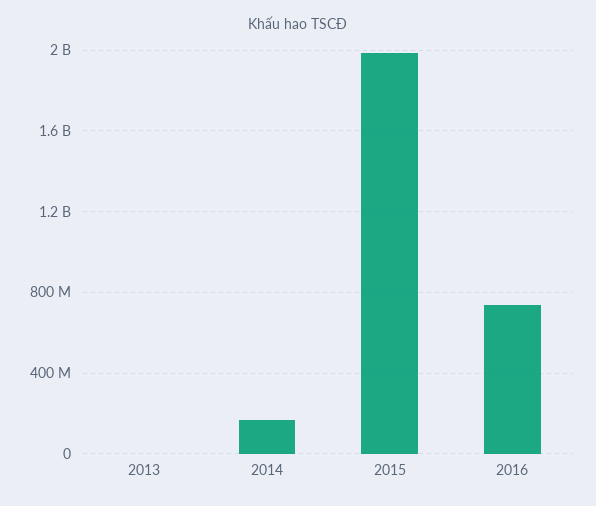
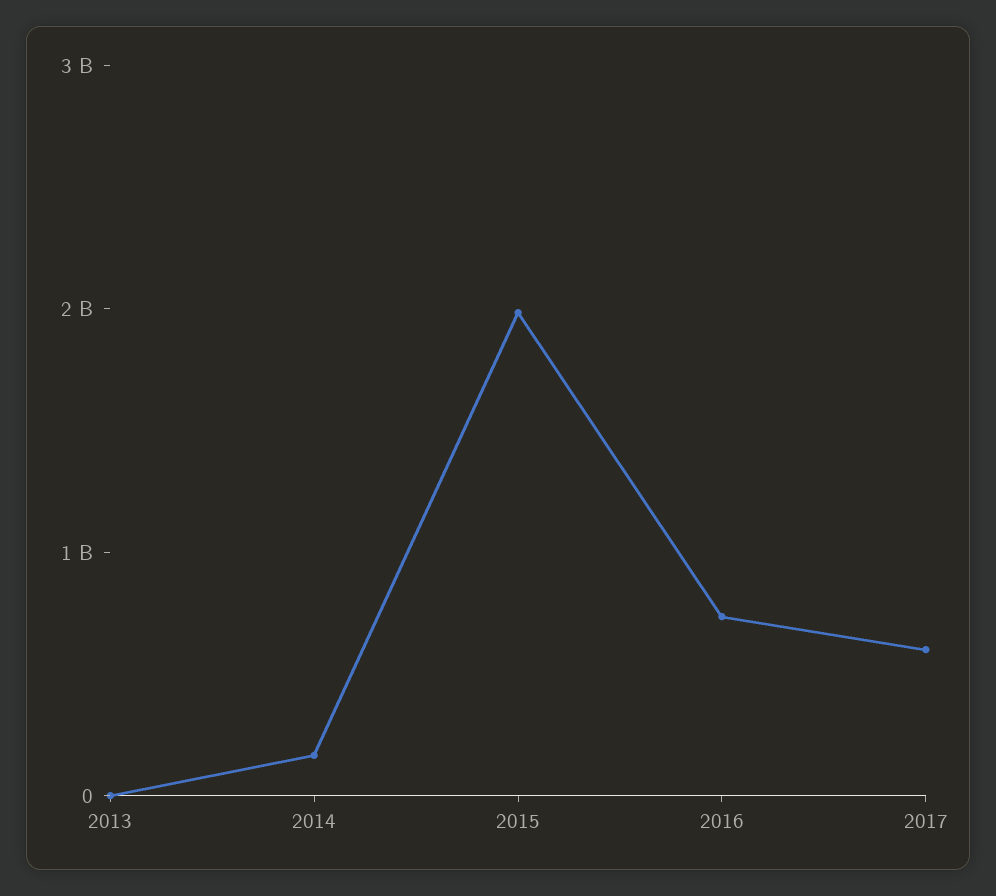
2017: none -> 600000000

